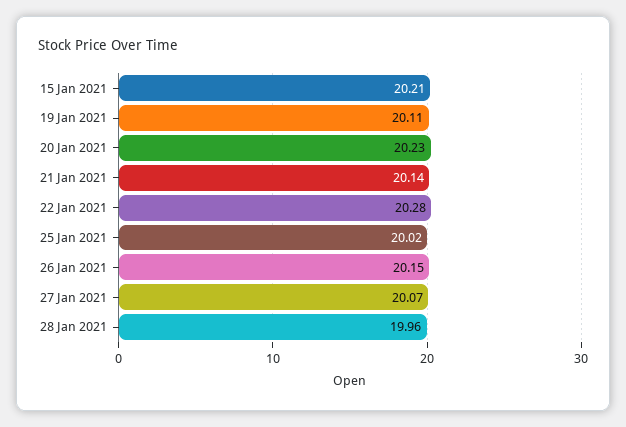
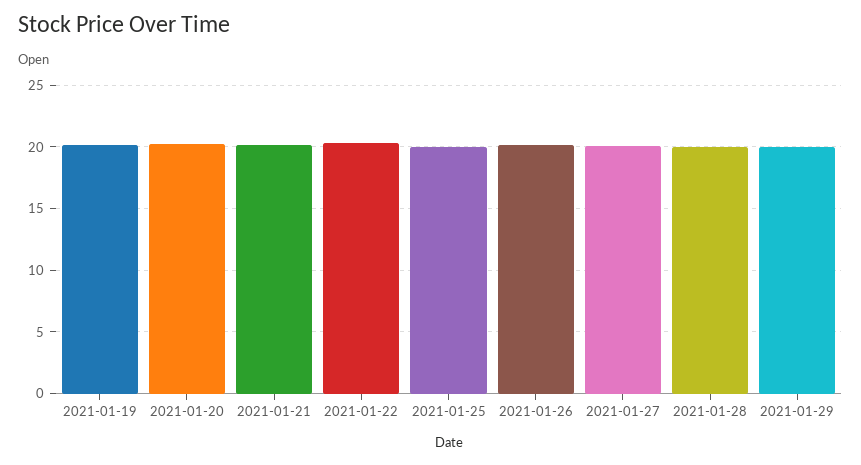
15 Jan 2021: 20.21 -> none
2021-01-29: none -> 20

